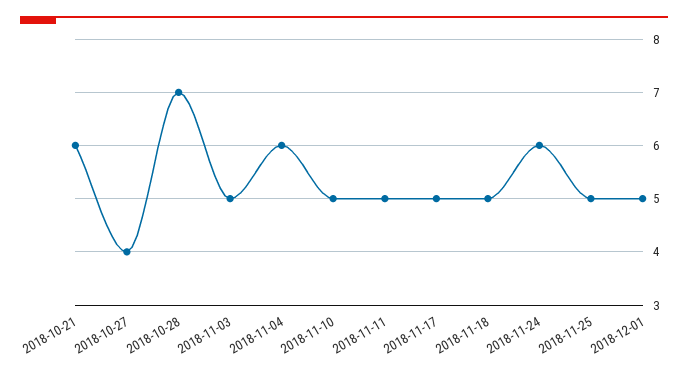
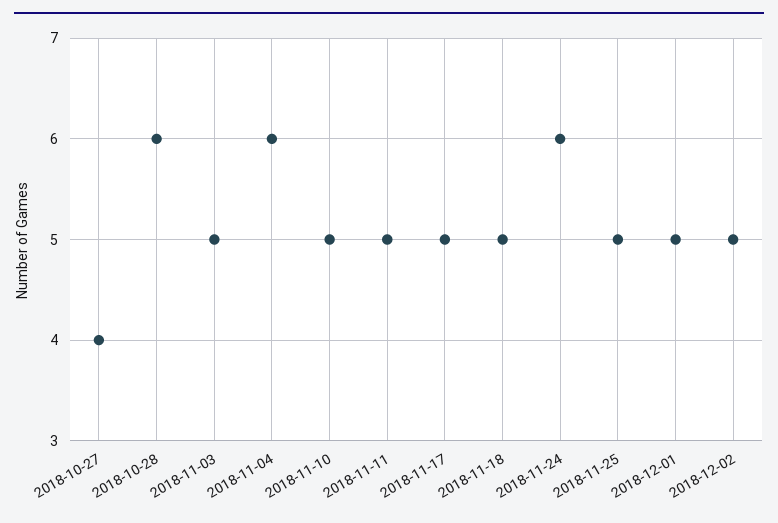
2018-10-21: 6 -> none
2018-10-28: 7 -> 6
2018-12-02: none -> 5

